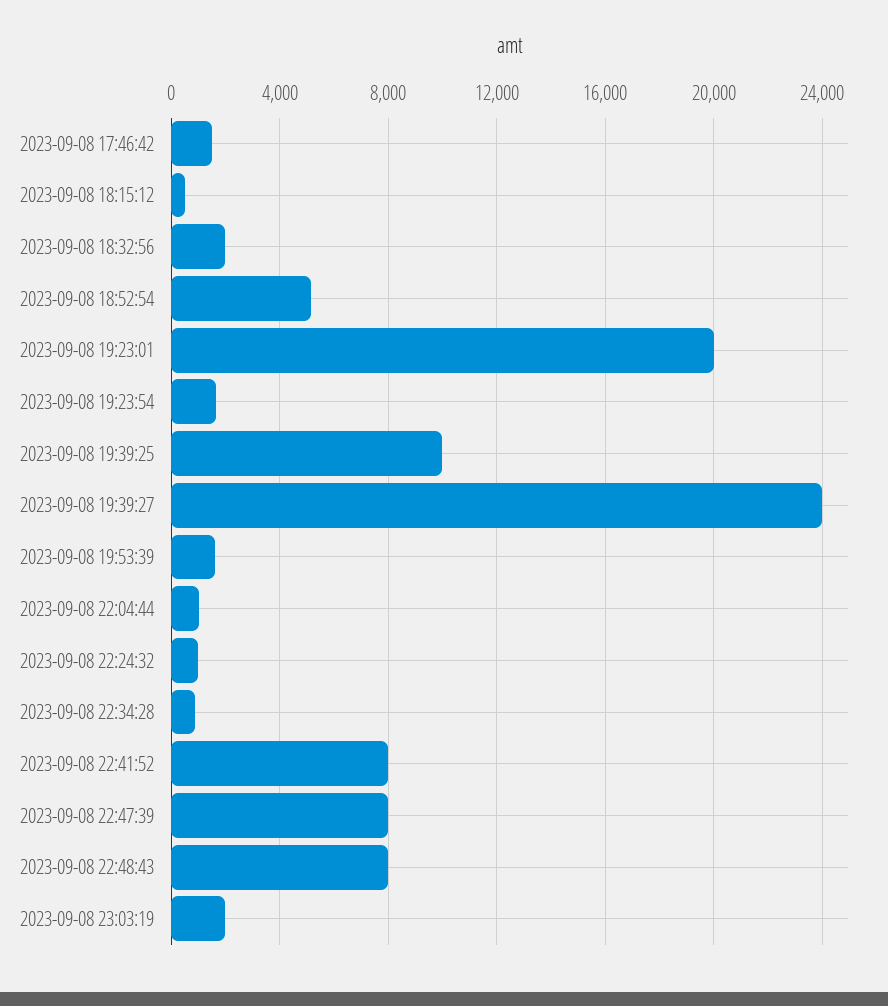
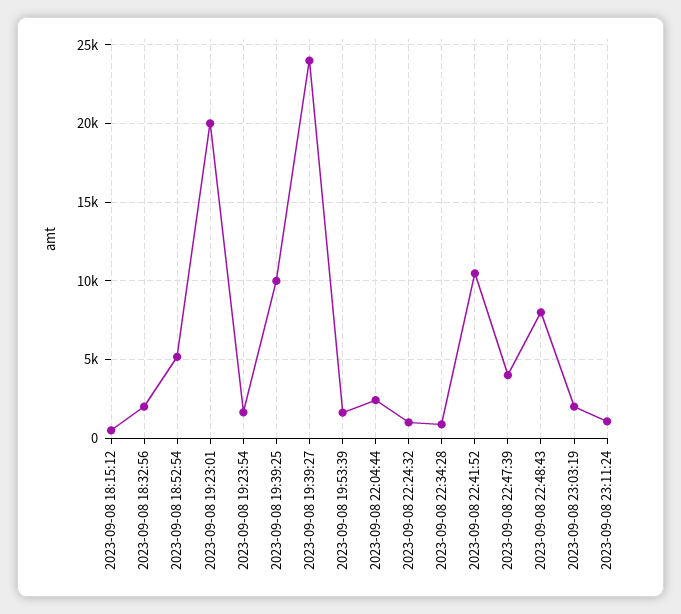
2023-09-08 17:46:42: 1500 -> none
2023-09-08 22:04:44: 1000 -> 2500
2023-09-08 22:41:52: 8000 -> 10500
2023-09-08 22:47:39: 8000 -> 4000
2023-09-08 23:11:24: none -> 1000

